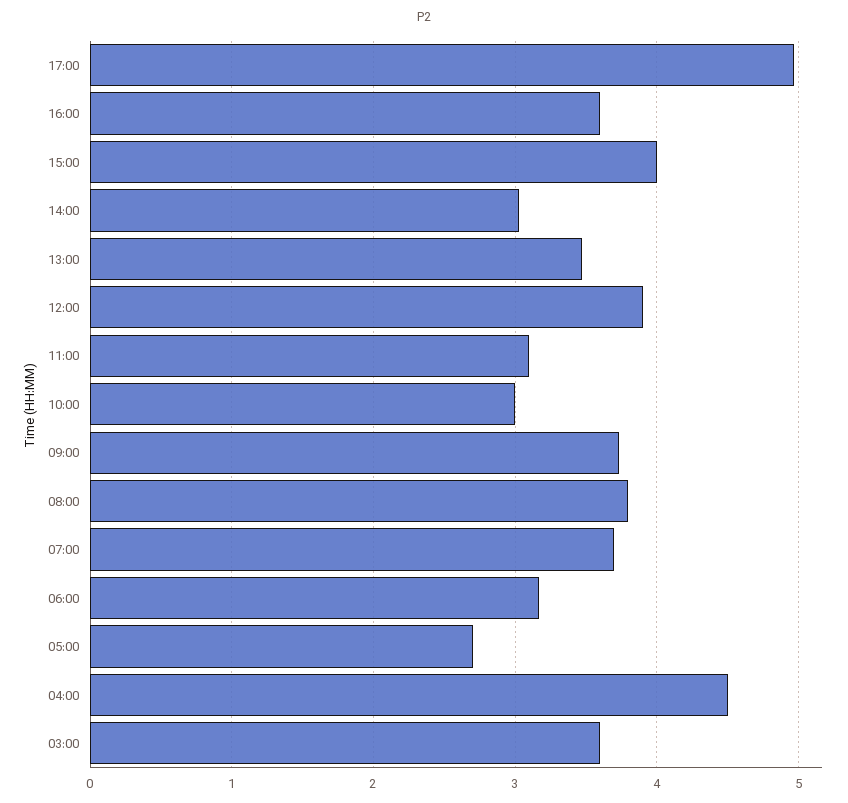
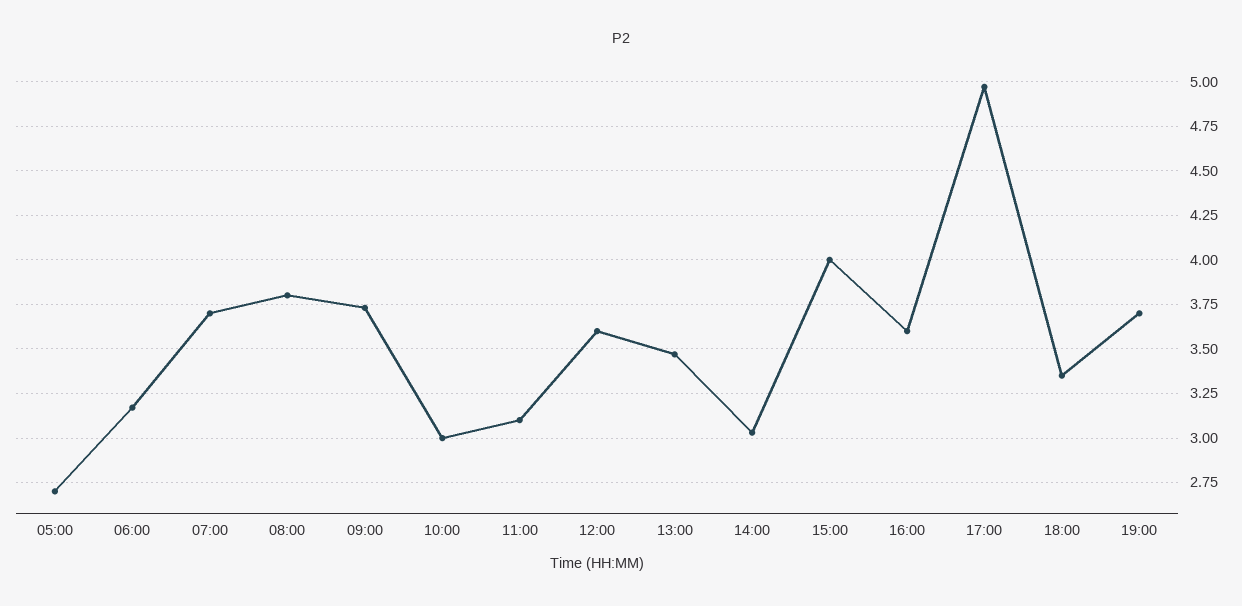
12:00: 3.9 -> 3.6
04:00: 4.5 -> none
03:00: 3.6 -> none
18:00: none -> 3.35
19:00: none -> 3.7

